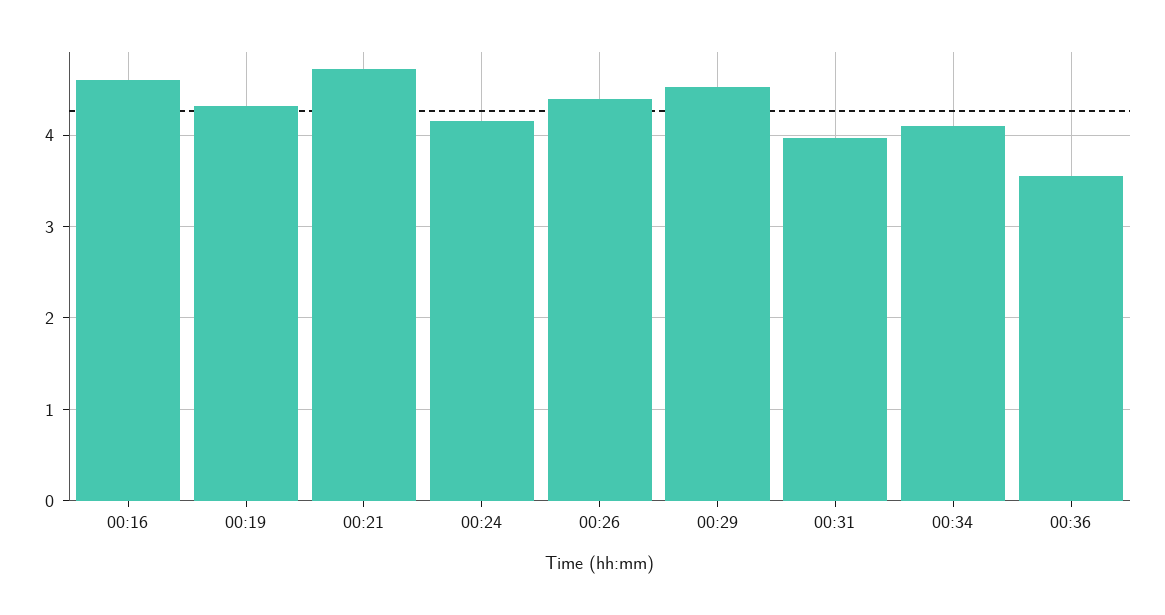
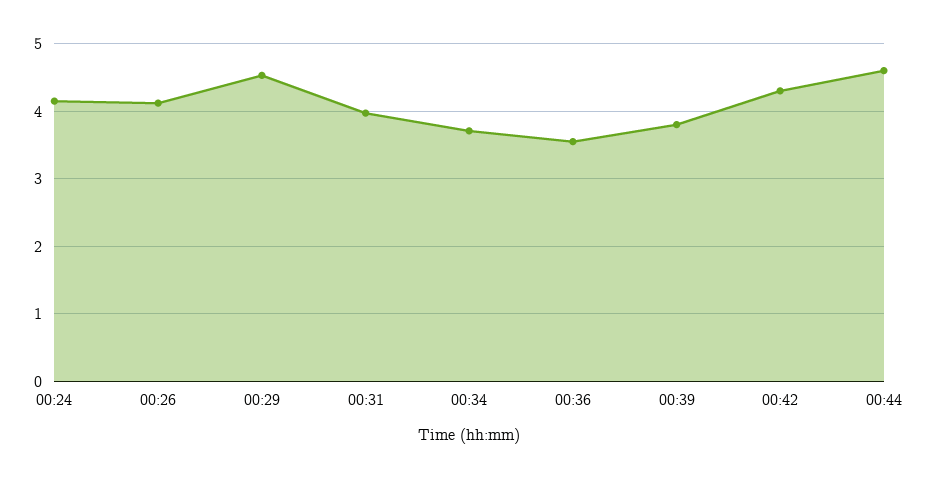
00:16: 4.6 -> none
00:19: 4.3 -> none
00:21: 4.7 -> none
00:26: 4.4 -> 4.1
00:34: 4.1 -> 3.7
00:39: none -> 3.8
00:42: none -> 4.3
00:44: none -> 4.6

